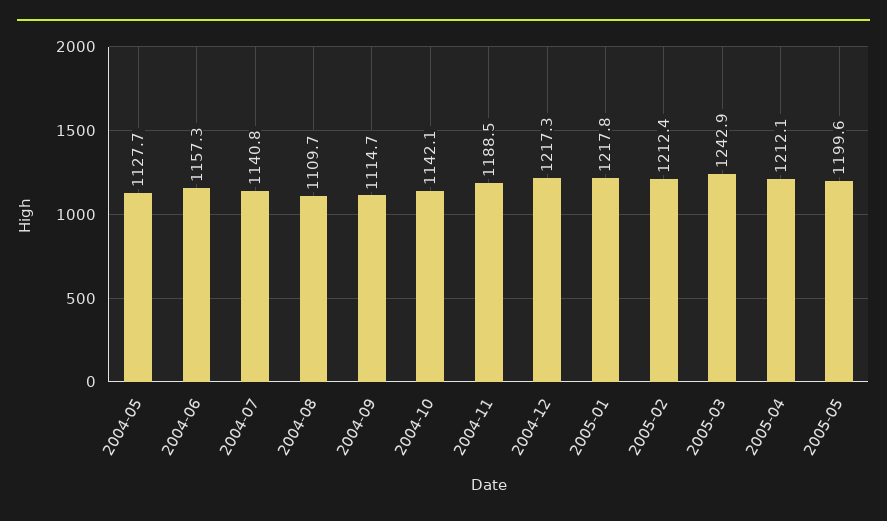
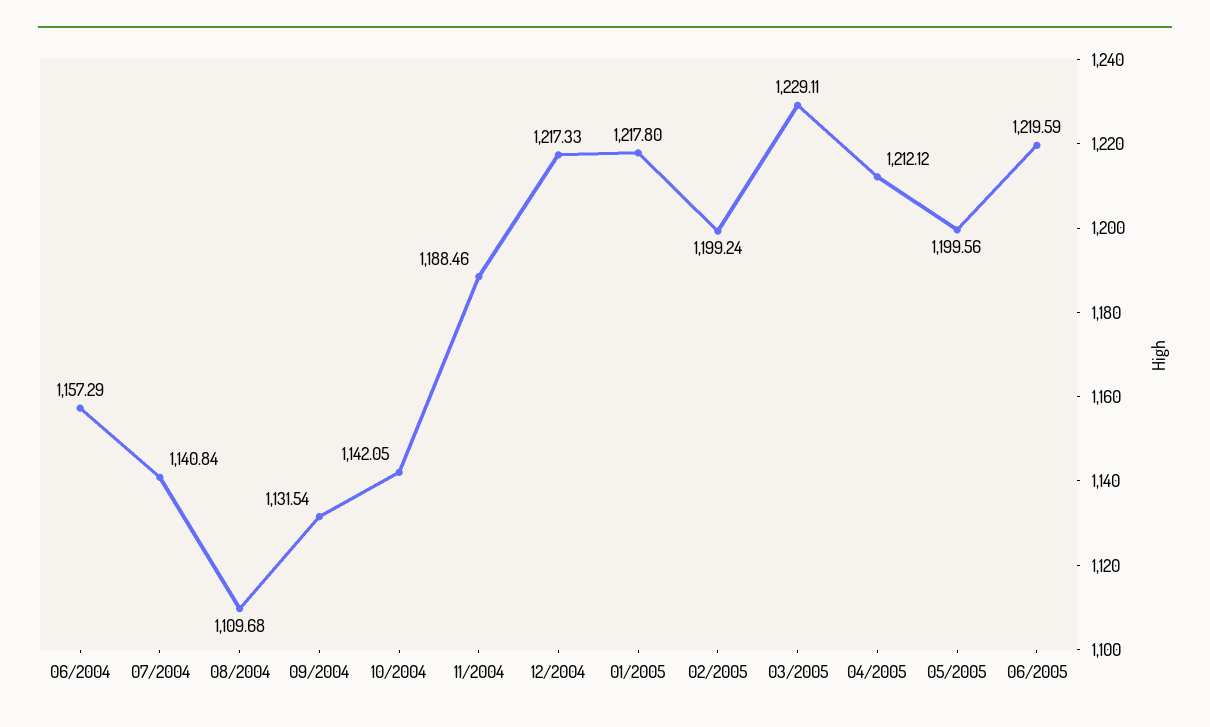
2004-05: 1127.7 -> none
2004-09: 1114.7 -> 1131.54
2005-02: 1212.4 -> 1199.24
2005-03: 1242.9 -> 1229.11
06/2005: none -> 1219.59

